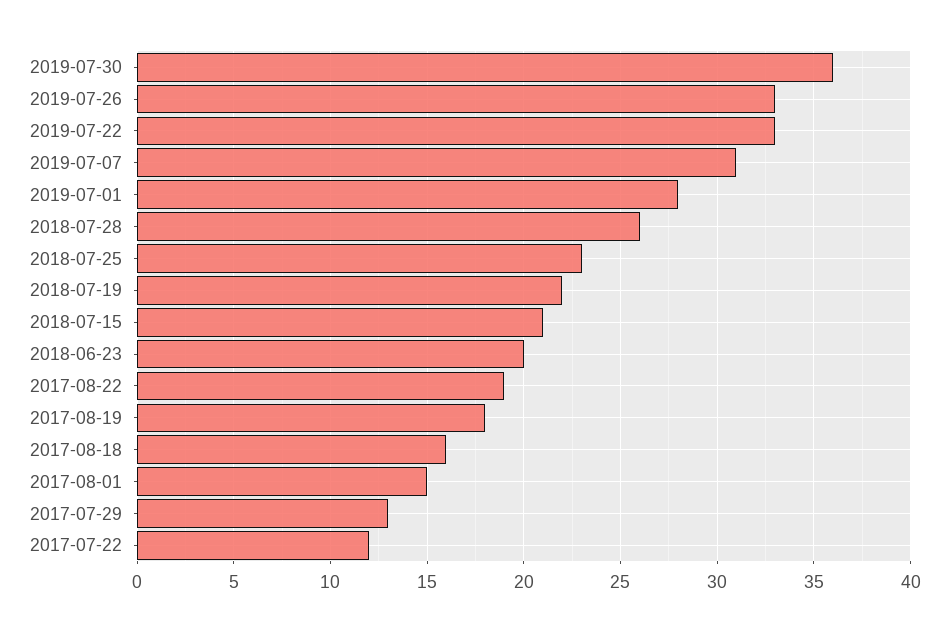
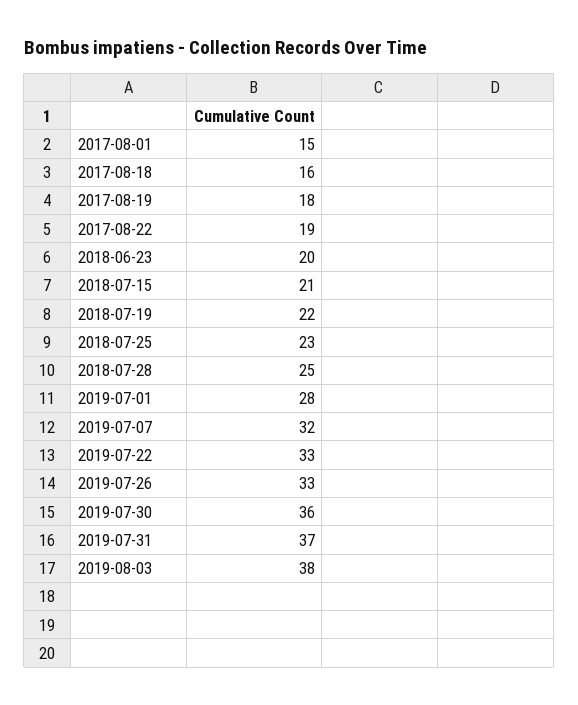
2019-07-07: 31 -> 32
2018-07-28: 26 -> 25
2017-07-29: 13 -> none
2017-07-22: 12 -> none
2019-07-31: none -> 37
2019-08-03: none -> 38

